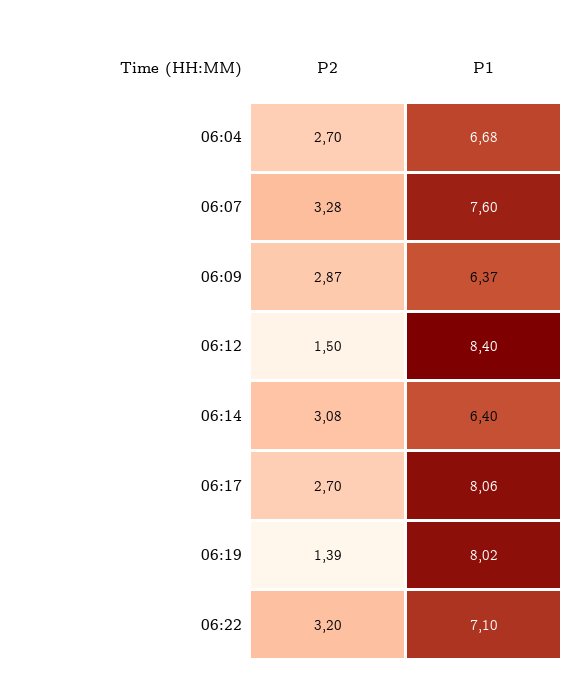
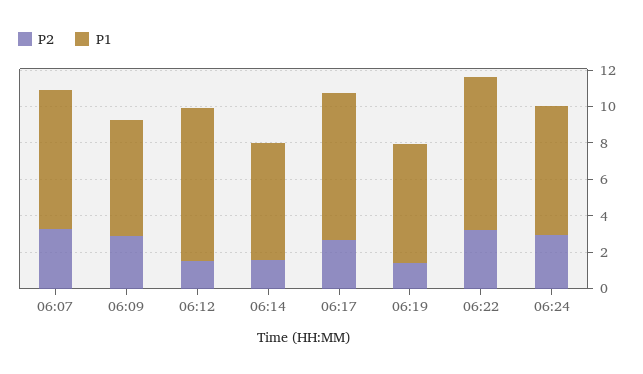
P2, 06:04: 2.7 -> none
P1, 06:04: 6.68 -> none
P2, 06:14: 3.08 -> 1.5
P1, 06:19: 8.02 -> 6.5
P1, 06:22: 7.1 -> 8.5
P2, 06:24: none -> 3
P1, 06:24: none -> 7

